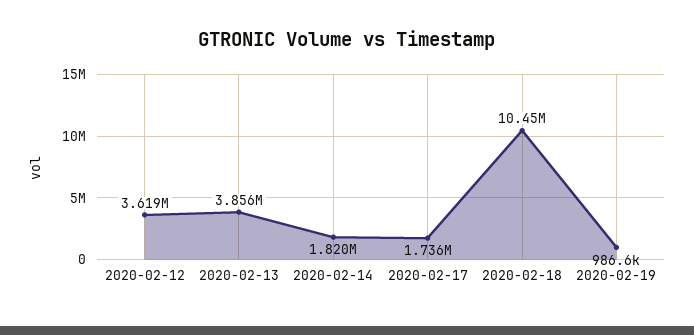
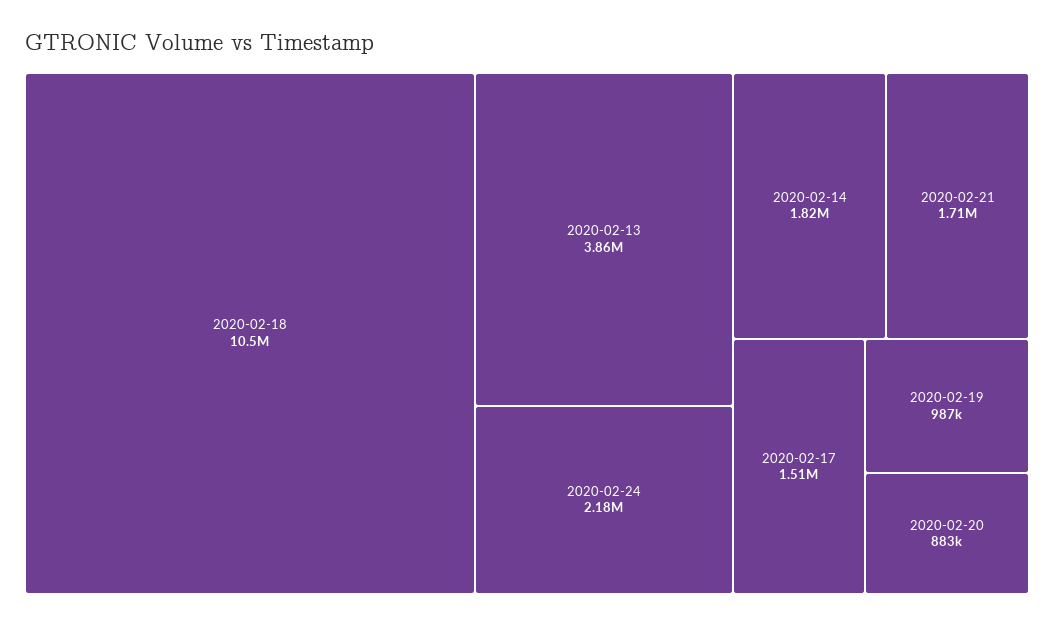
2020-02-12: 3619000 -> none
2020-02-17: 1736000 -> 1510000
2020-02-24: none -> 2180000
2020-02-21: none -> 1710000
2020-02-20: none -> 883000

